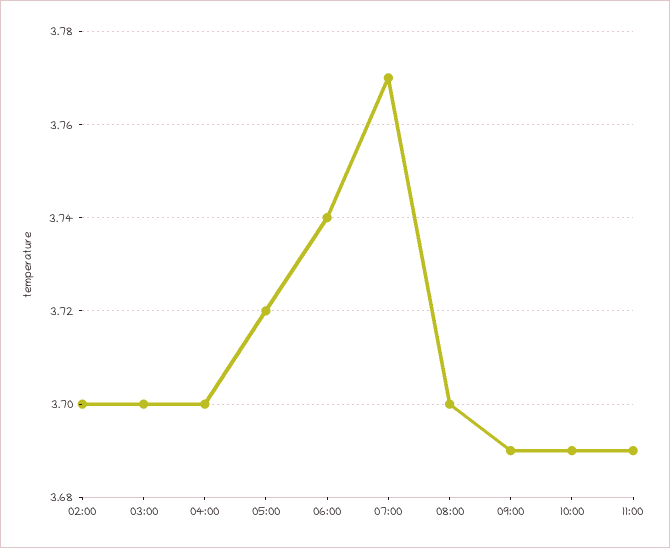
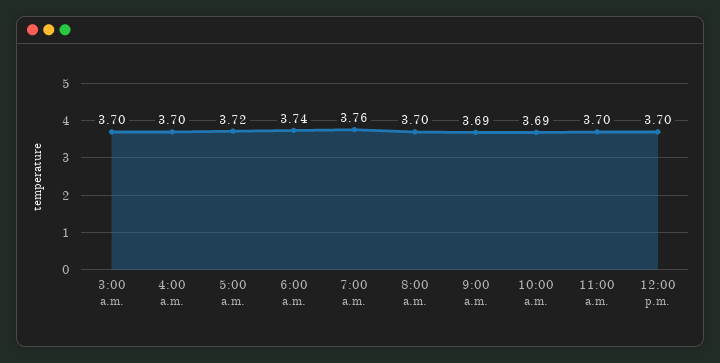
02:00: 3.7 -> none
07:00: 3.77 -> 3.76
11:00: 3.69 -> 3.7
12:00 p.m.: none -> 3.7

